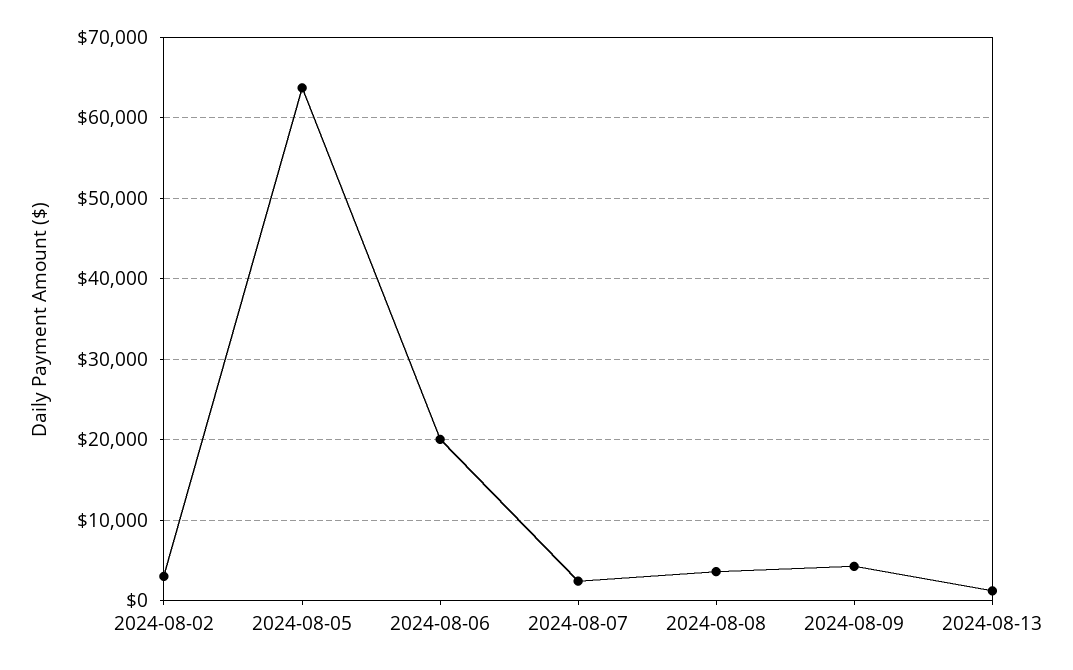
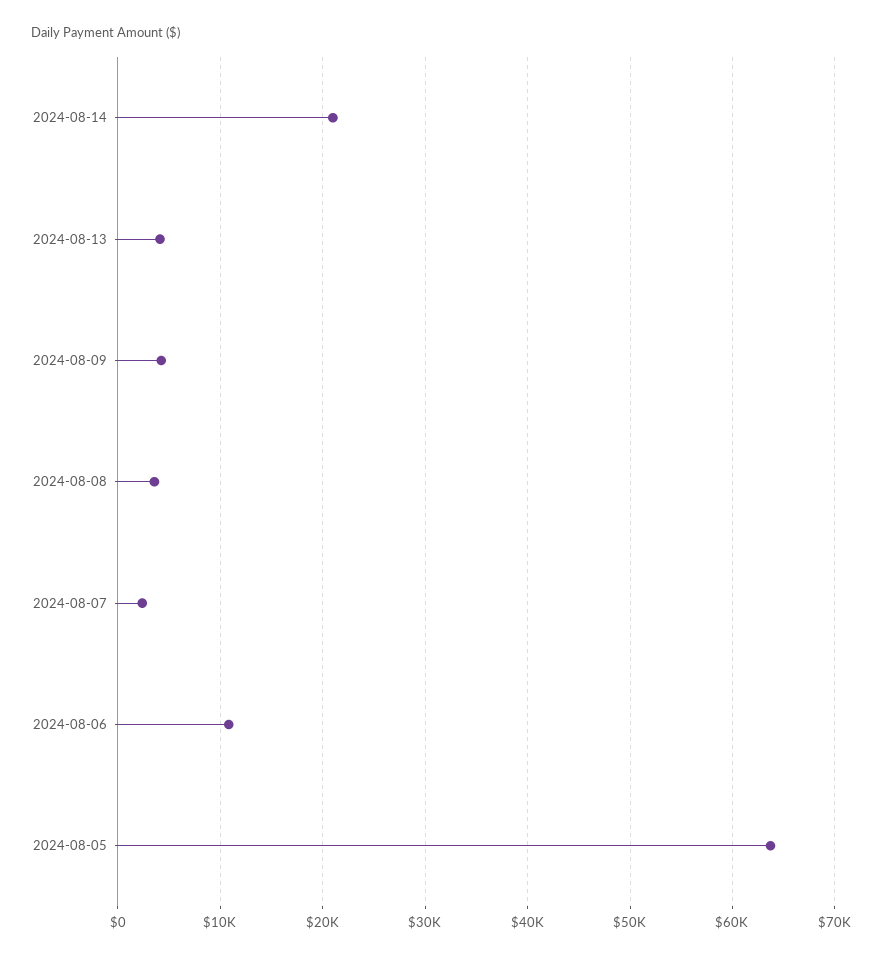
2024-08-02: 3000 -> none
2024-08-06: 20000 -> 11000
2024-08-13: 1000 -> 4000
2024-08-14: none -> 21000

